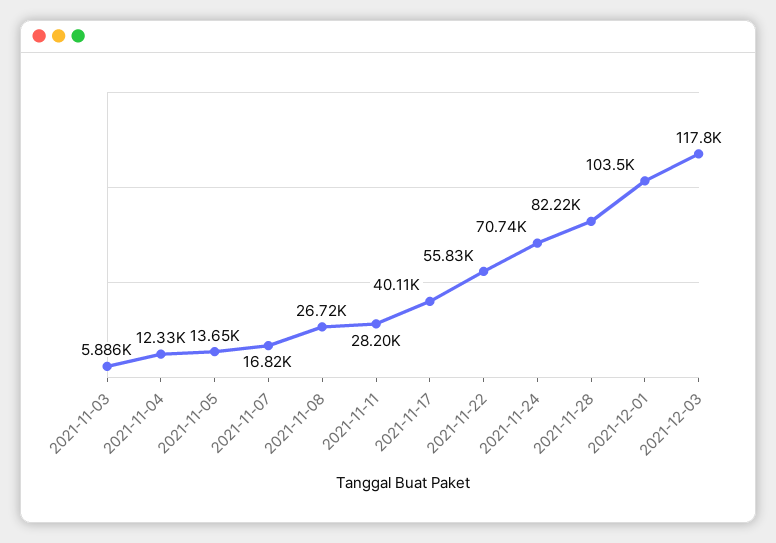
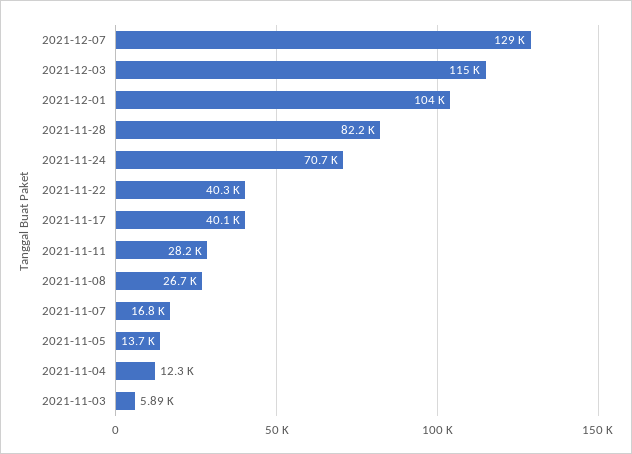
2021-11-22: 55830 -> 40300
2021-12-03: 117800 -> 115000
2021-12-07: none -> 129000

